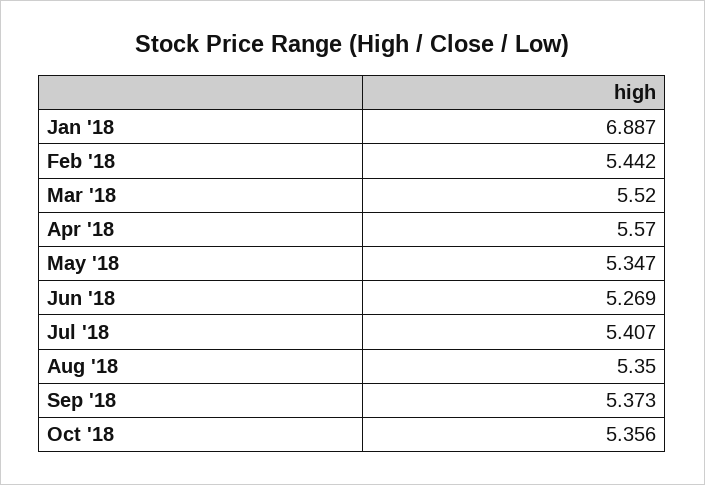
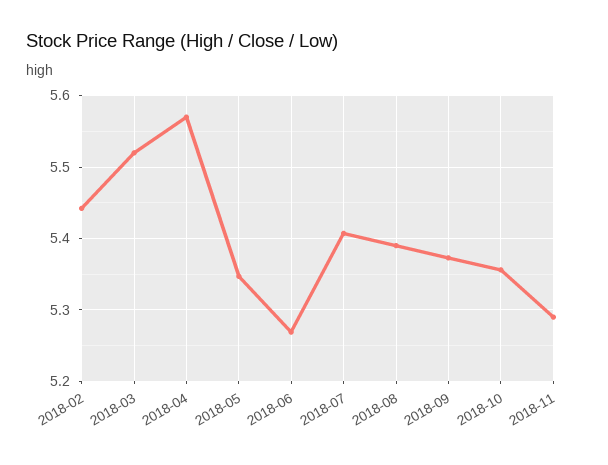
Jan '18: 6.887 -> none
Aug '18: 5.35 -> 5.39
2018-11: none -> 5.29

